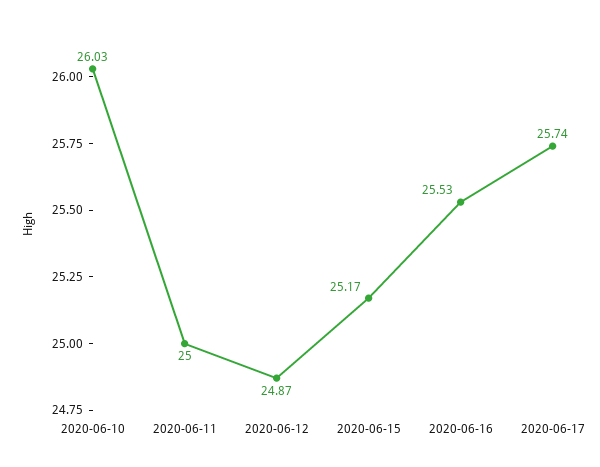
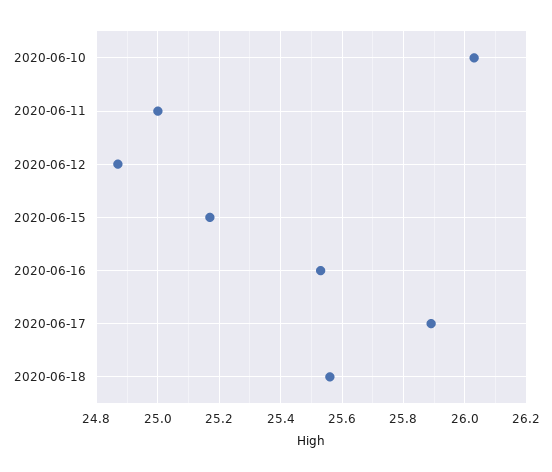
2020-06-17: 25.74 -> 25.9
2020-06-18: none -> 25.55

